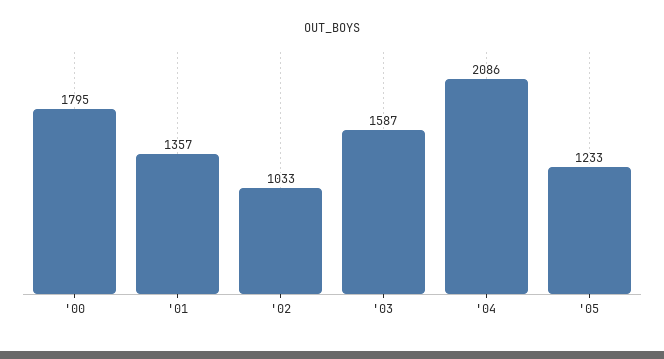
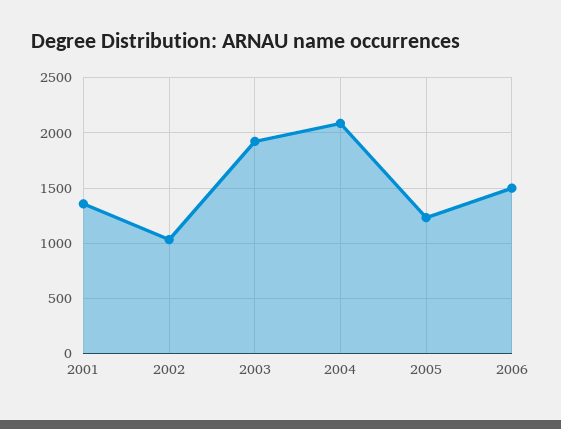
'00: 1795 -> none
'03: 1587 -> 1900
2006: none -> 1500

